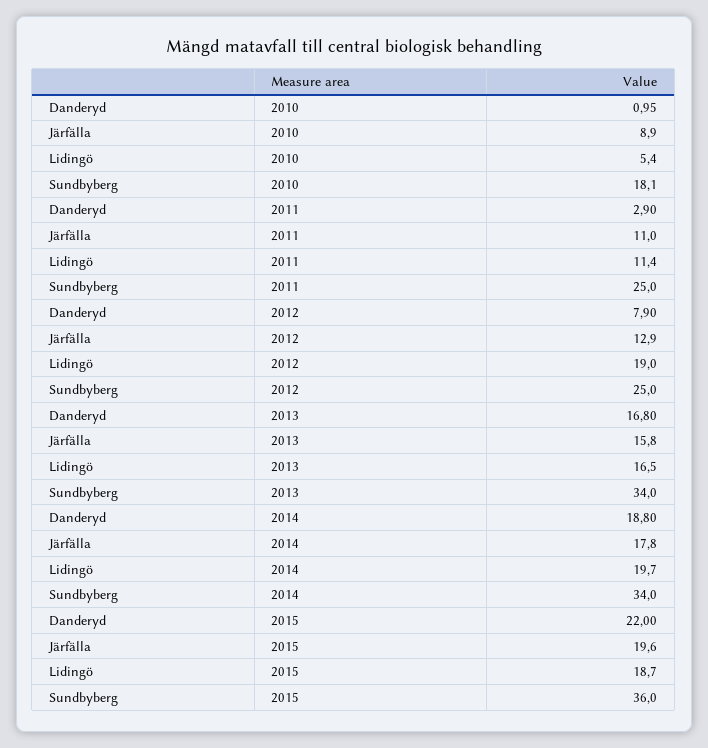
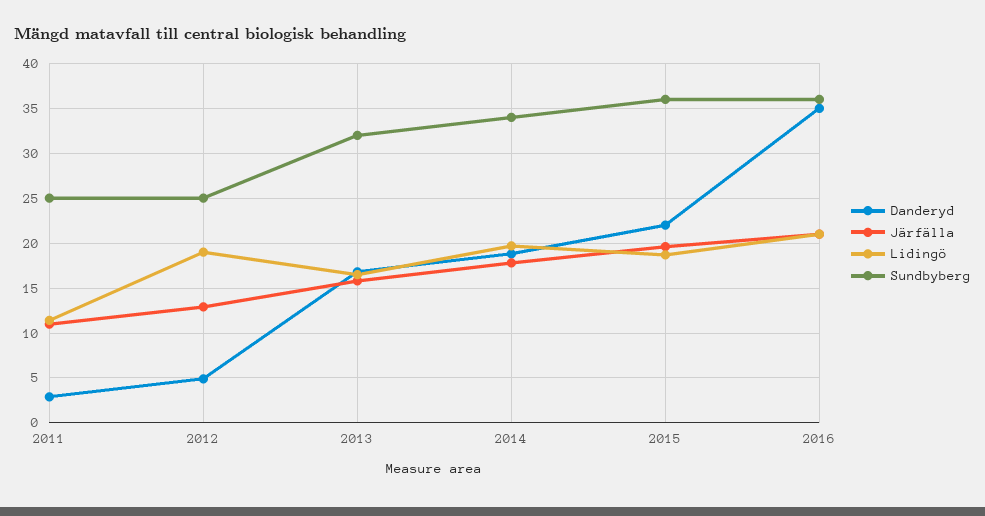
Danderyd, 2010: 0.95 -> none
Järfälla, 2010: 8.9 -> none
Lidingö, 2010: 5.4 -> none
Sundbyberg, 2010: 18.1 -> none
Danderyd, 2012: 7.9 -> 5
Sundbyberg, 2013: 34 -> 32
Danderyd, 2016: none -> 35
Järfälla, 2016: none -> 21
Lidingö, 2016: none -> 21
Sundbyberg, 2016: none -> 36

